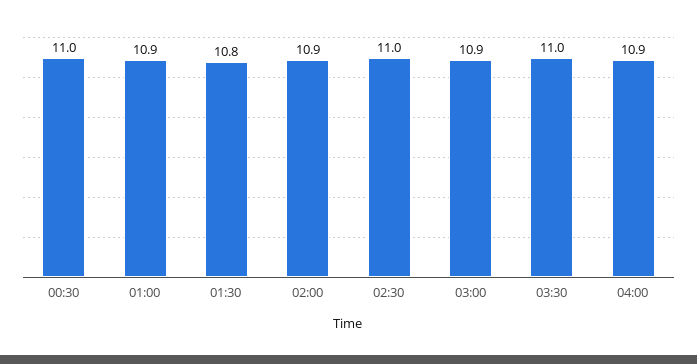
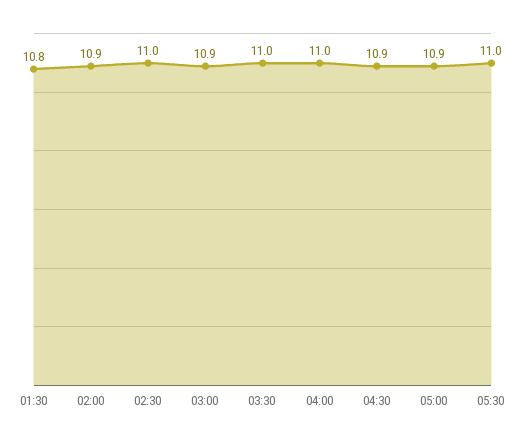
00:30: 11 -> none
01:00: 10.9 -> none
04:00: 10.9 -> 11
04:30: none -> 10.9
05:00: none -> 10.9
05:30: none -> 11

